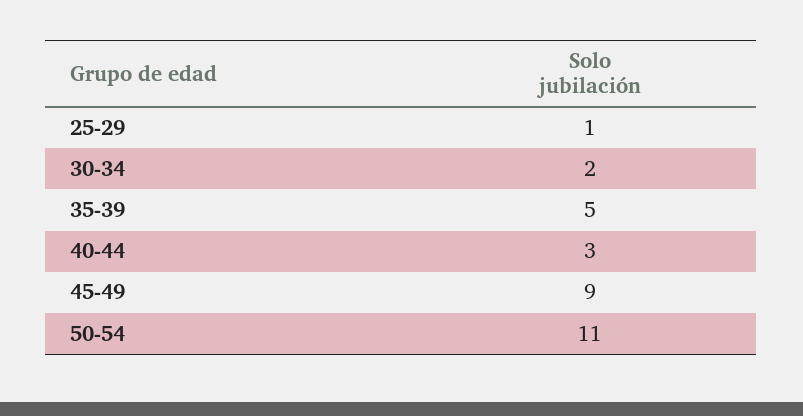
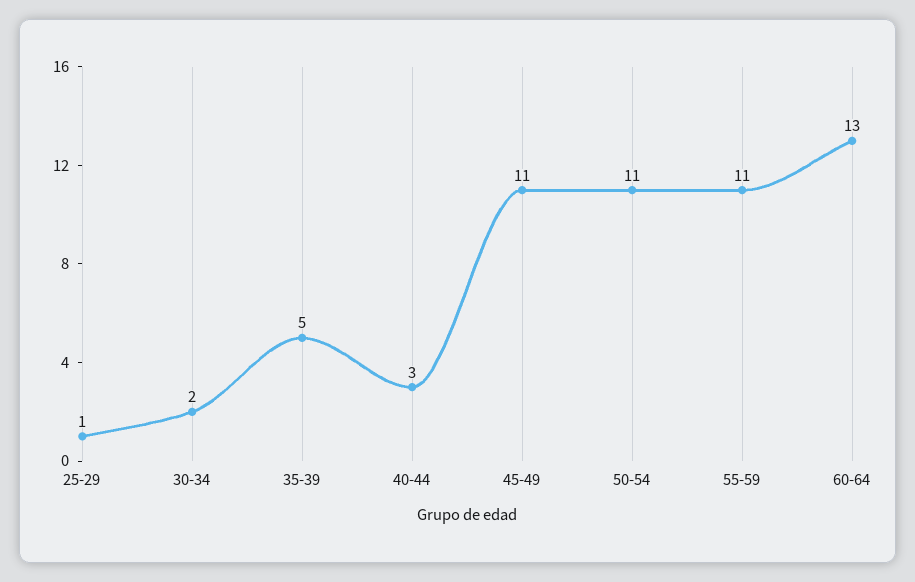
45-49: 9 -> 11
55-59: none -> 11
60-64: none -> 13

